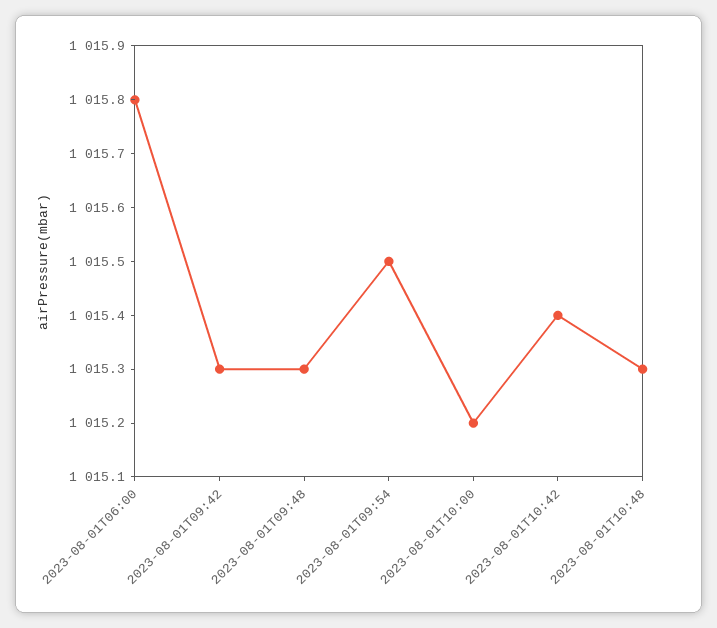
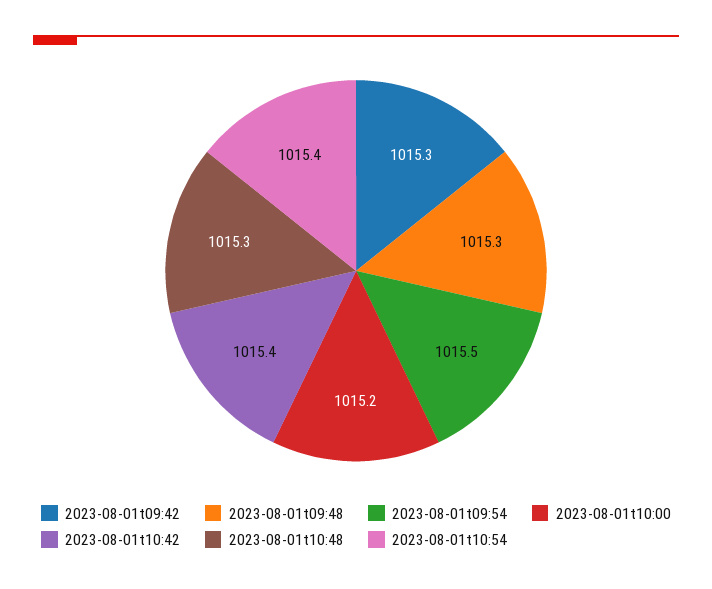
2023-08-01T06:00: 1015.8 -> none
2023-08-01t10:54: none -> 1015.4

